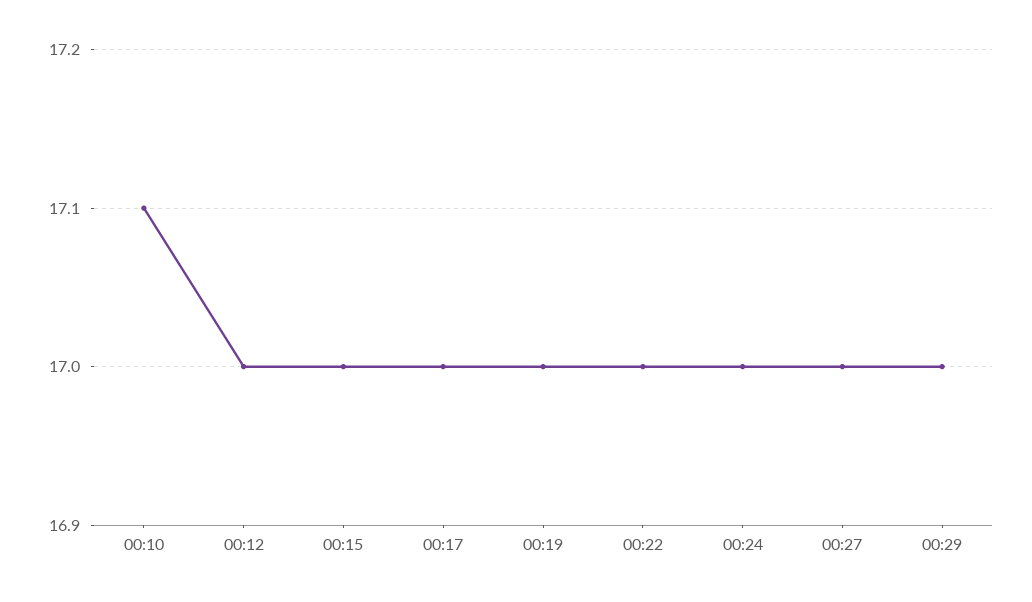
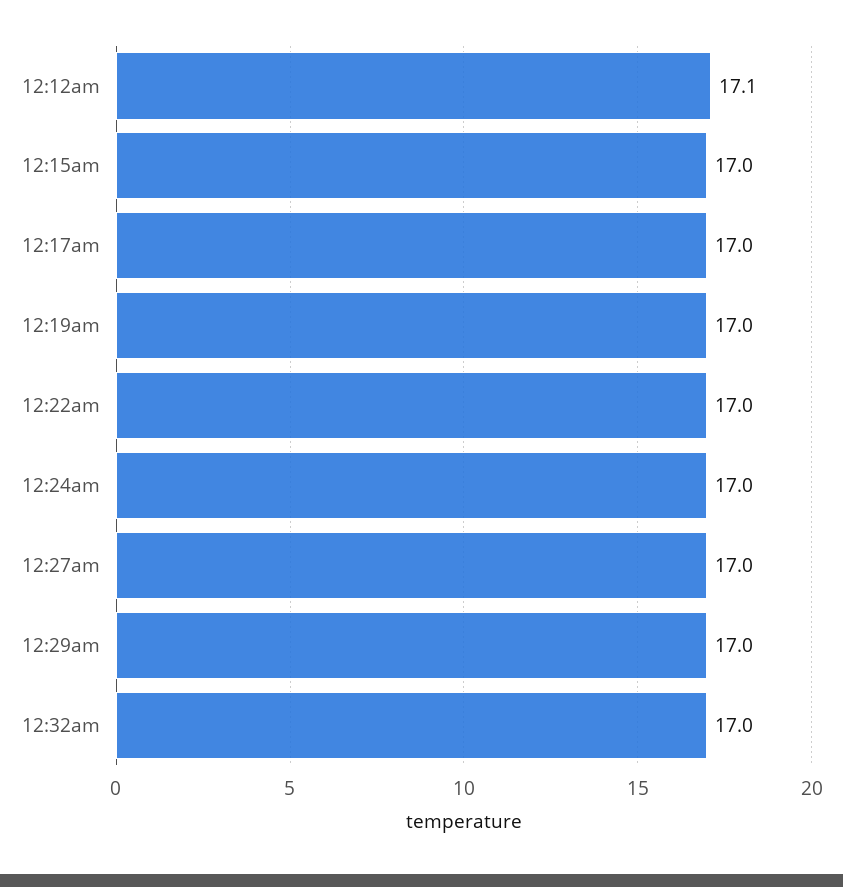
00:10: 17.1 -> none
00:12: 17 -> 17.1
12:32am: none -> 17

